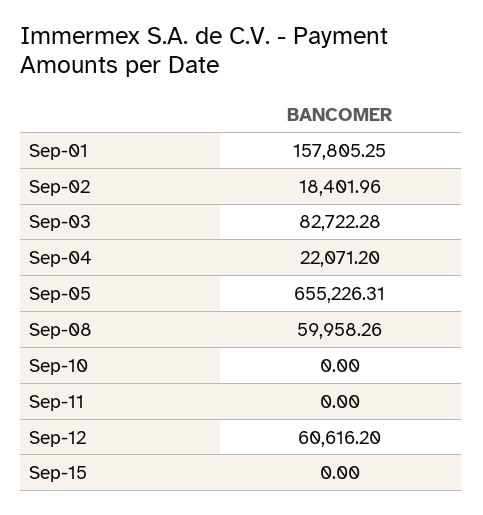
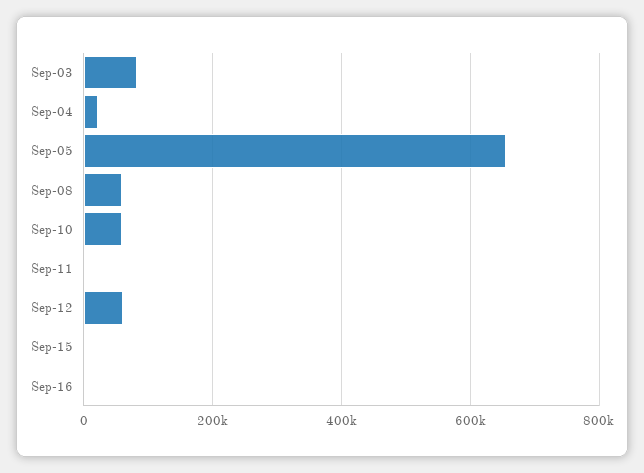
Sep-01: 157805.25 -> none
Sep-02: 18401.96 -> none
Sep-10: 0 -> 60000
Sep-16: none -> 0

